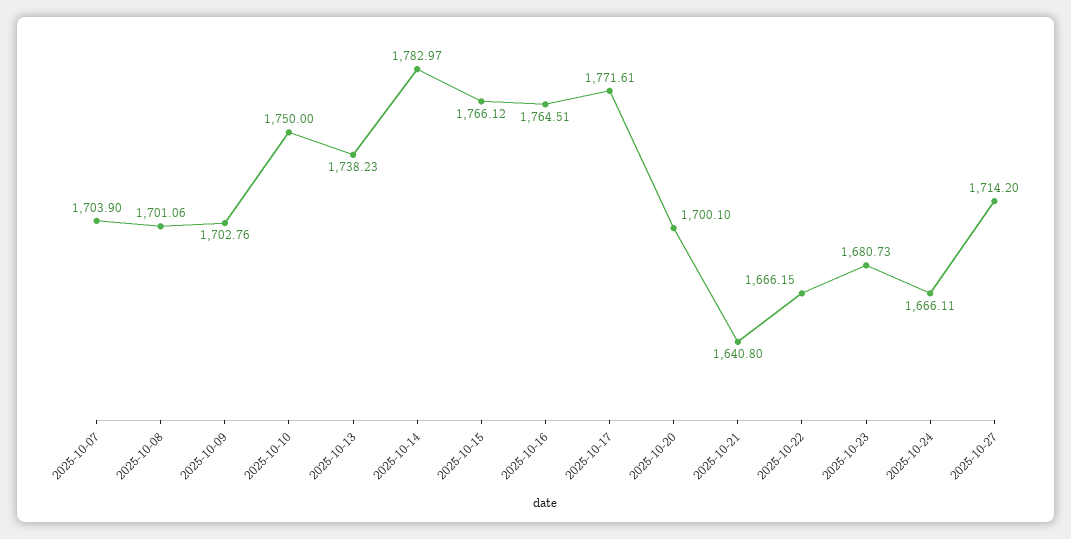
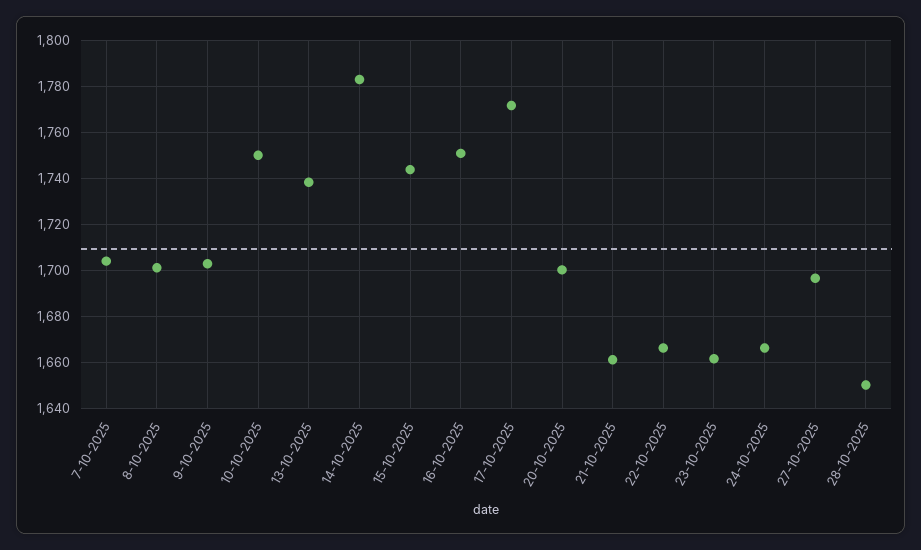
2025-10-15: 1766.12 -> 1745
2025-10-16: 1764.51 -> 1750
2025-10-21: 1640.8 -> 1660
2025-10-23: 1680.73 -> 1660
2025-10-27: 1714.2 -> 1695
28-10-2025: none -> 1650

